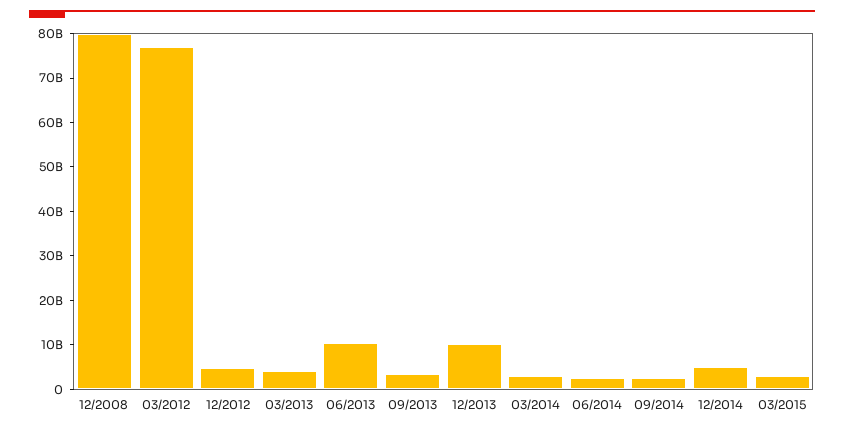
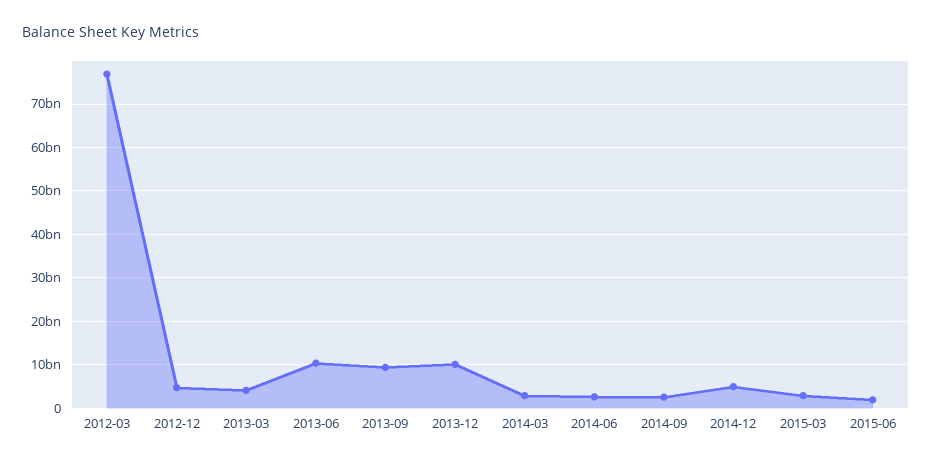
12/2008: 80000000000 -> none
09/2013: 4000000000 -> 10000000000
2015-06: none -> 2000000000

